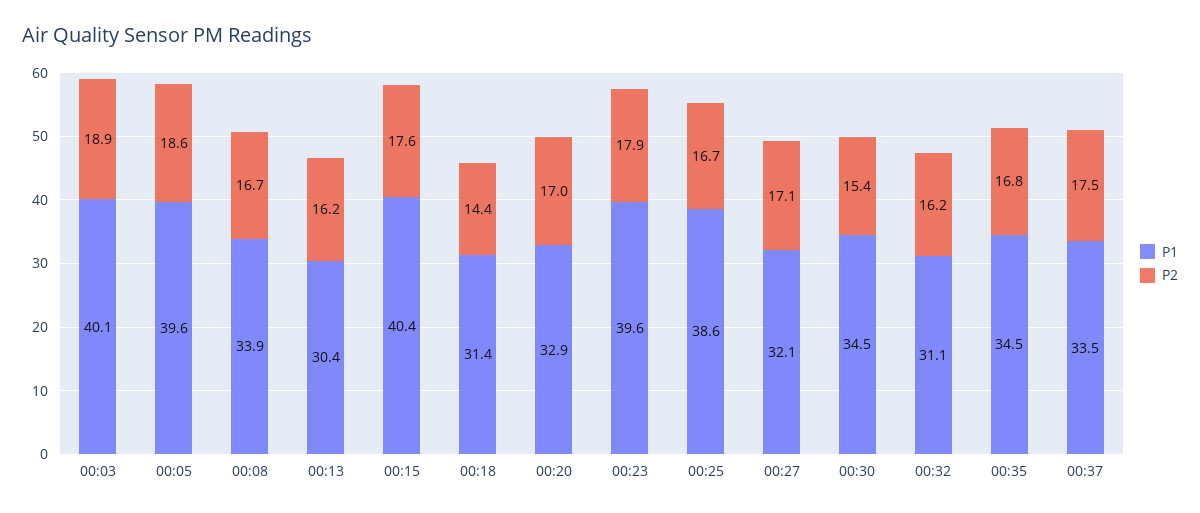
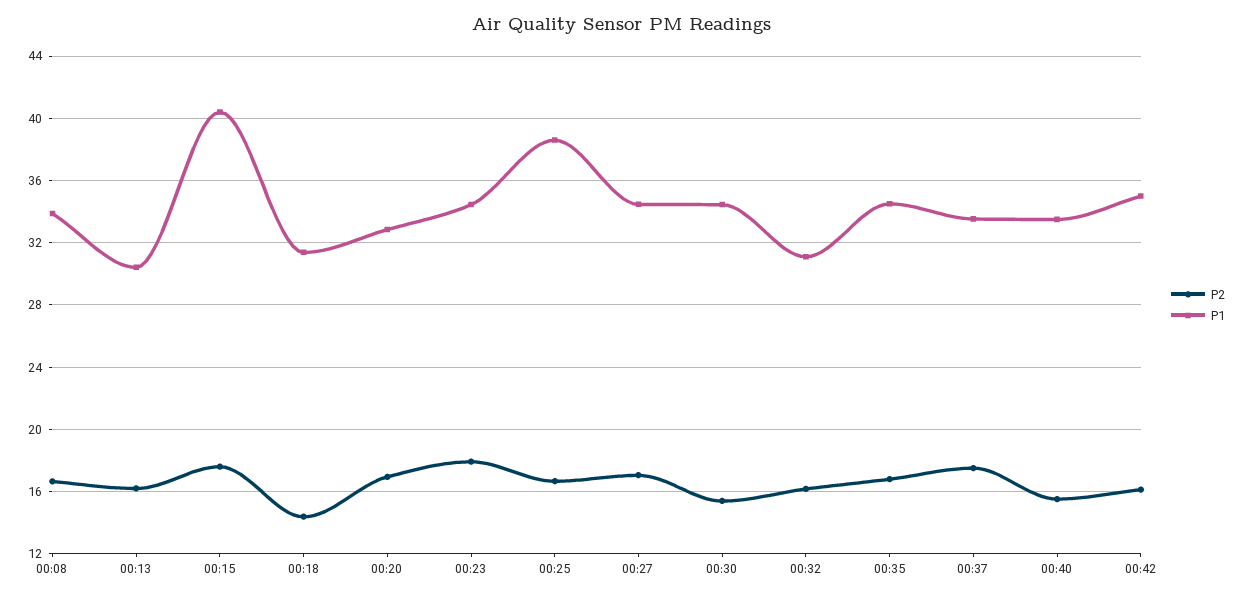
P1, 00:03: 40.1 -> none
P2, 00:03: 18.9 -> none
P1, 00:05: 39.6 -> none
P2, 00:05: 18.6 -> none
P1, 00:23: 39.6 -> 34.5
P1, 00:27: 32.1 -> 34.5
P2, 00:40: none -> 15.5
P1, 00:40: none -> 33.5
P2, 00:42: none -> 16
P1, 00:42: none -> 35

